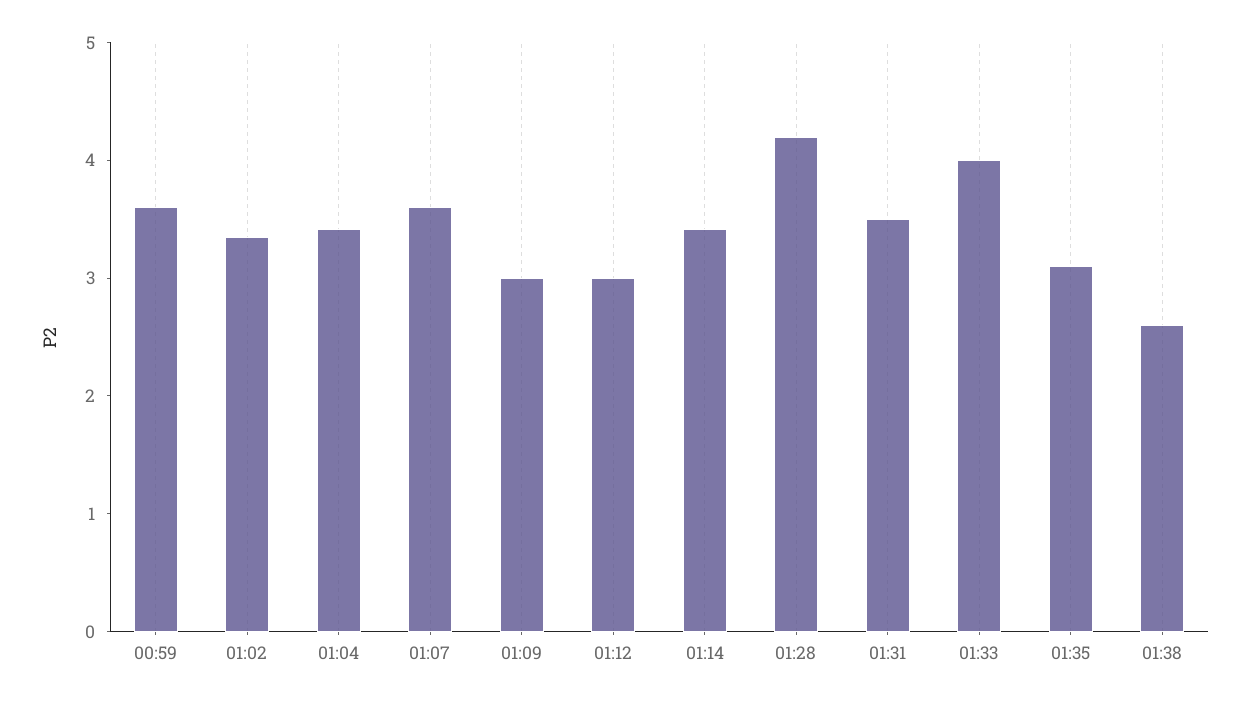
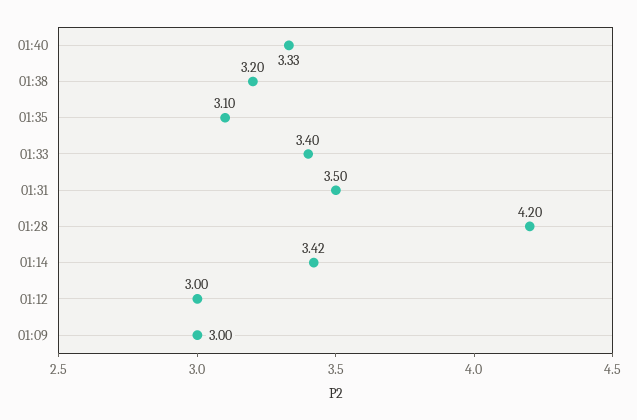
00:59: 3.6 -> none
01:02: 3.4 -> none
01:04: 3.4 -> none
01:07: 3.6 -> none
01:33: 4 -> 3.4
01:38: 2.6 -> 3.2
01:40: none -> 3.33

